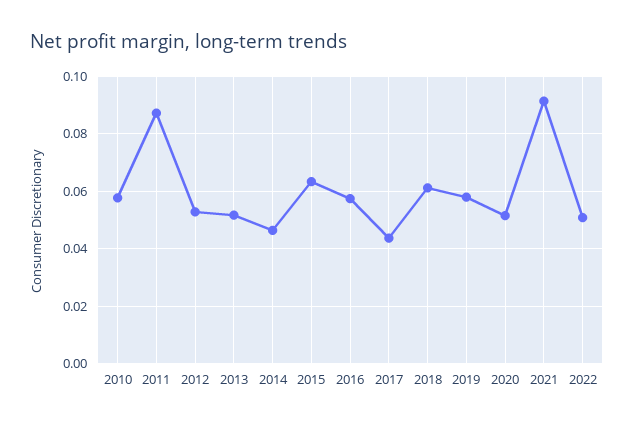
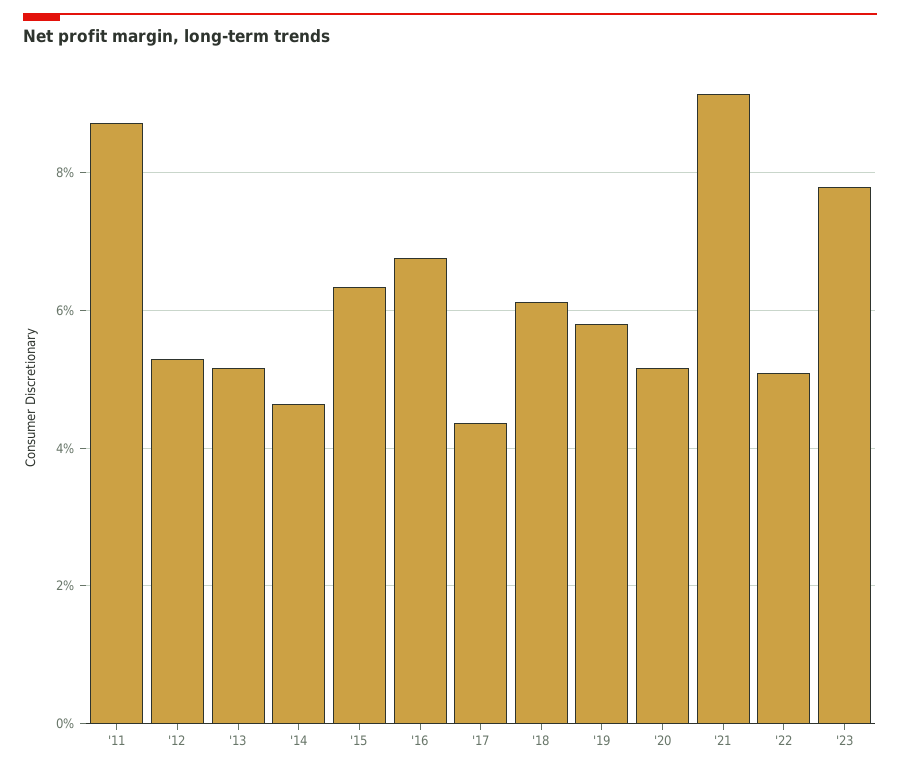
2010: 0.0575 -> none
2016: 0.0575 -> 0.068
'23: none -> 0.078

